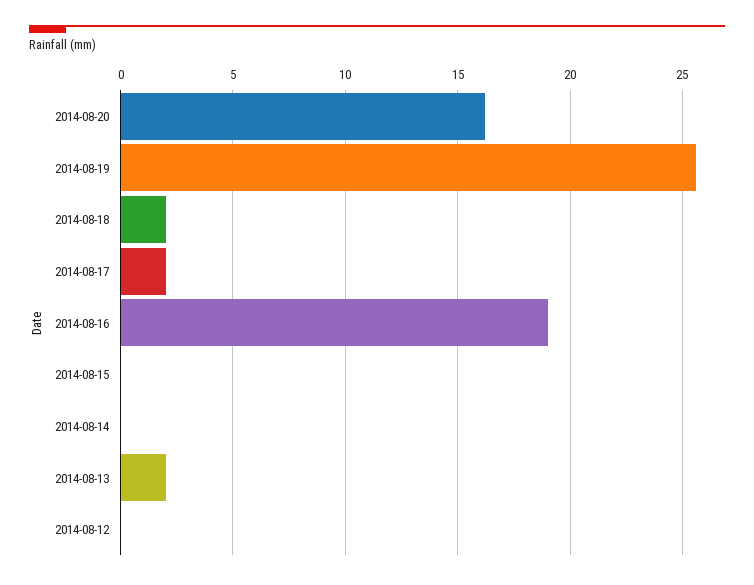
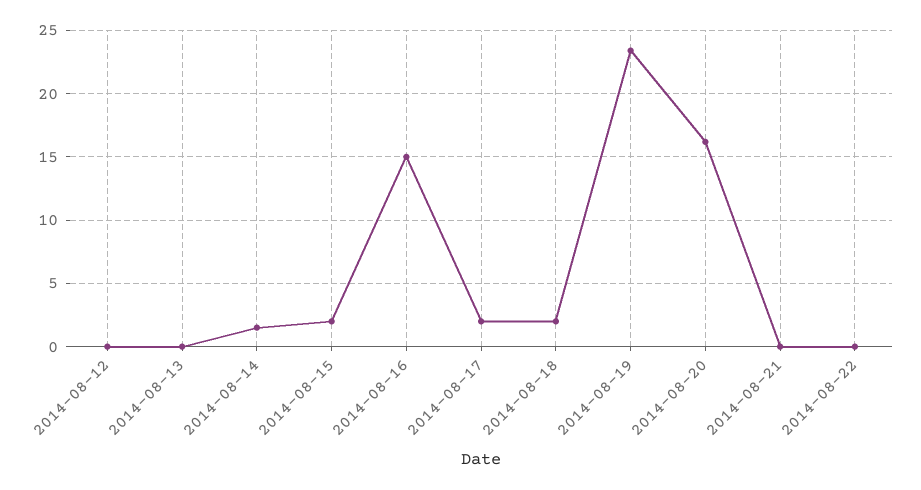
2014-08-19: 25.5 -> 23.5
2014-08-16: 19 -> 15
2014-08-15: 0 -> 2
2014-08-14: 0 -> 1.5
2014-08-13: 2 -> 0
2014-08-21: none -> 0
2014-08-22: none -> 0

